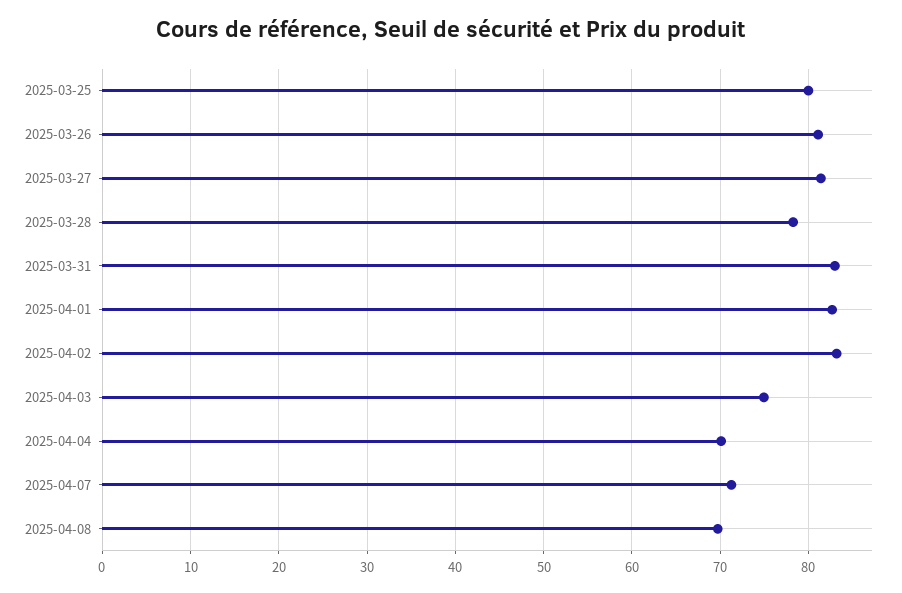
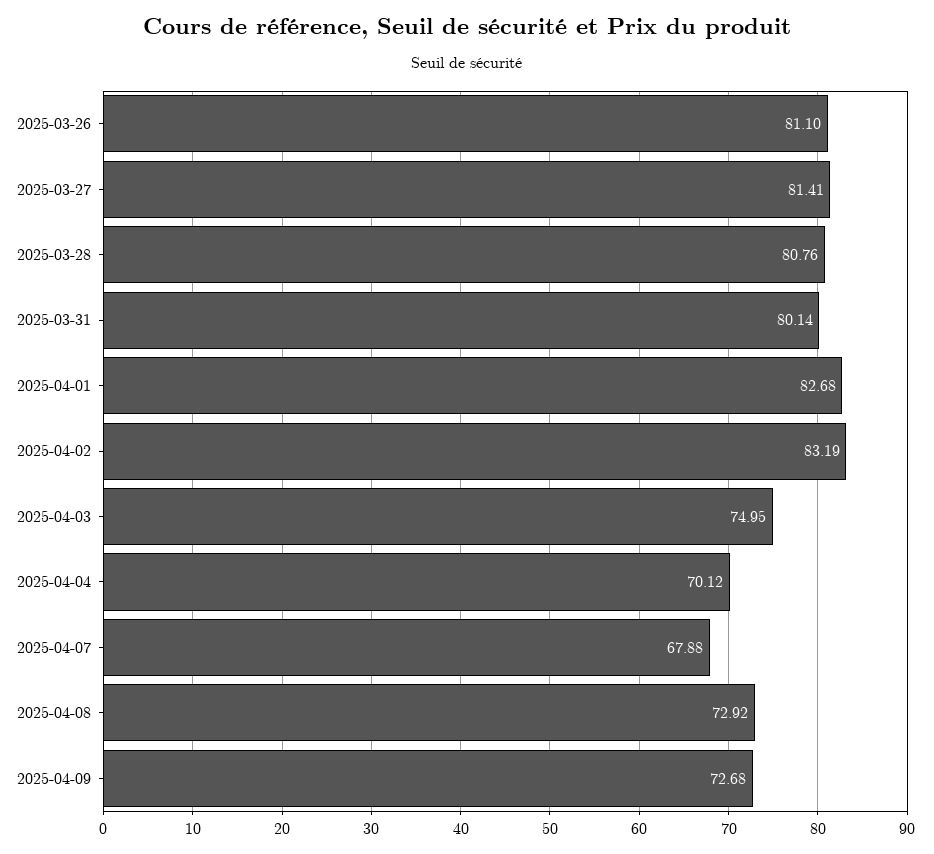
2025-03-25: 80 -> none
2025-03-28: 78 -> 80.76
2025-03-31: 83 -> 80.14
2025-04-07: 71 -> 67.88
2025-04-08: 70 -> 72.92
2025-04-09: none -> 72.68

